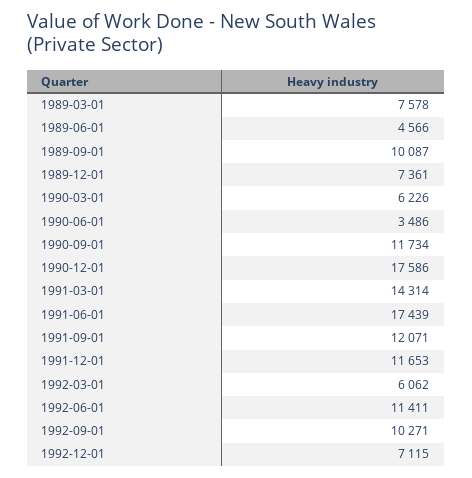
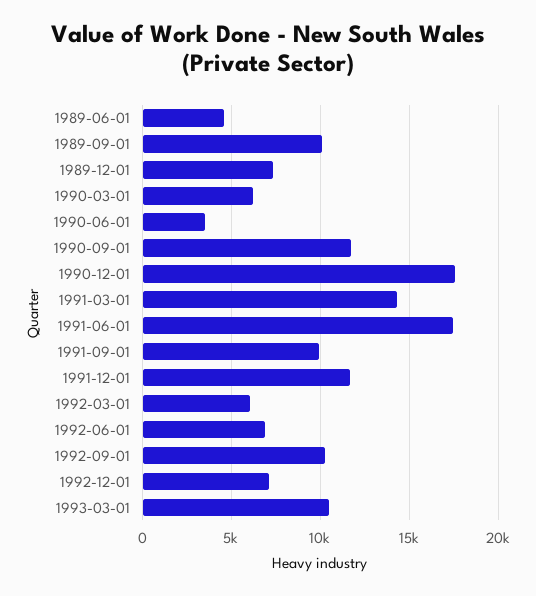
1989-03-01: 7578 -> none
1991-09-01: 12071 -> 10000
1992-06-01: 11411 -> 7000
1993-03-01: none -> 10500

